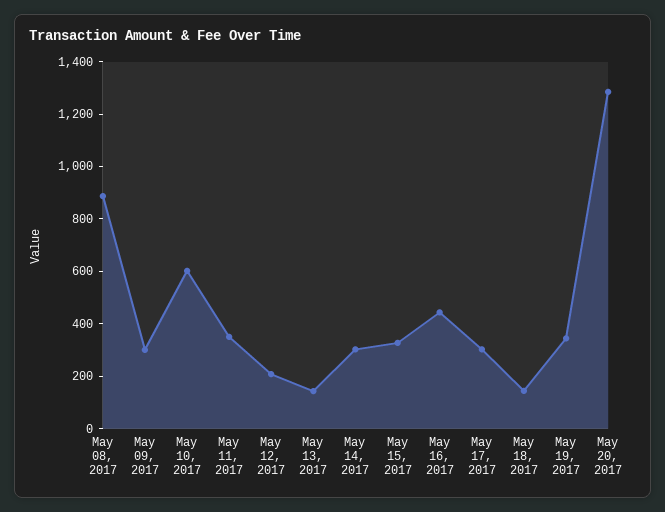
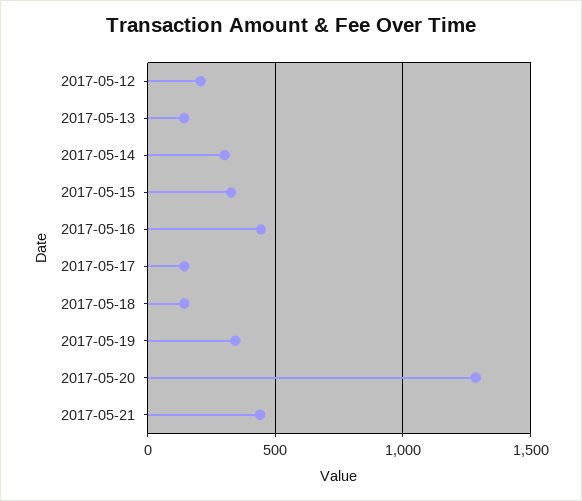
May 08, 2017: 900 -> none
May 09, 2017: 300 -> none
May 10, 2017: 600 -> none
May 11, 2017: 350 -> none
May 17, 2017: 300 -> 150
2017-05-21: none -> 450

